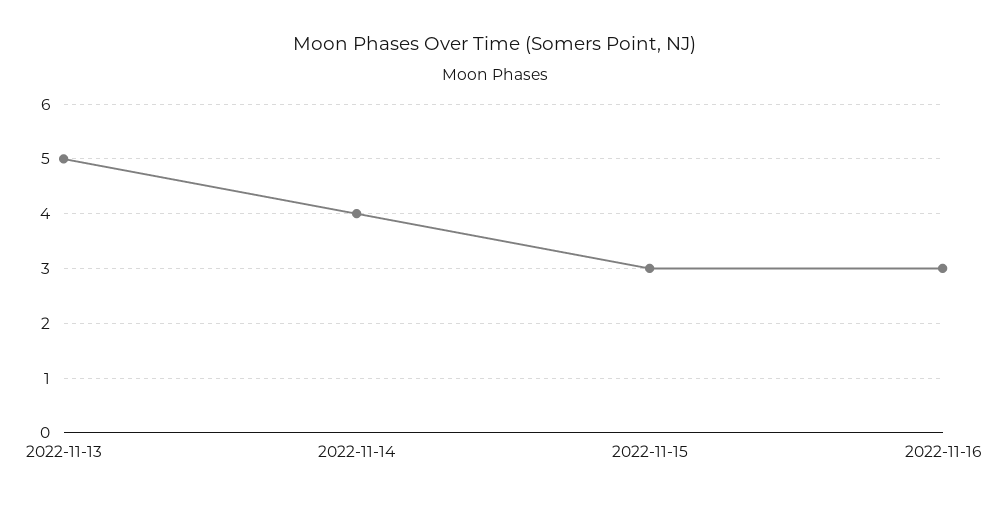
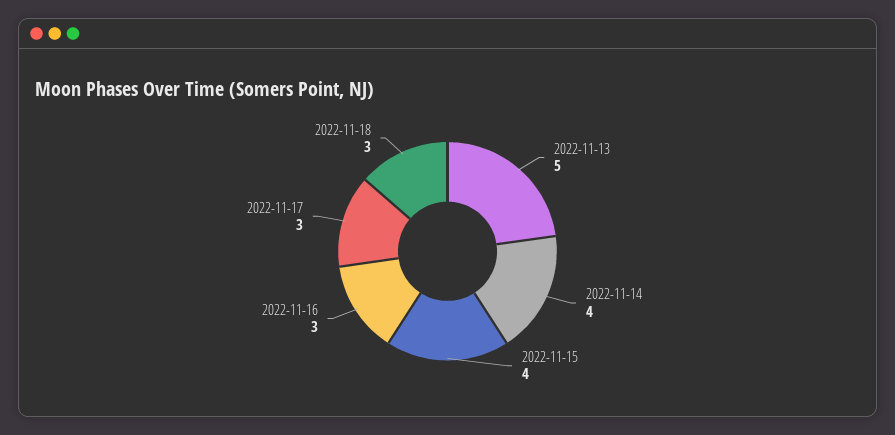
2022-11-15: 3 -> 4
2022-11-17: none -> 3
2022-11-18: none -> 3

